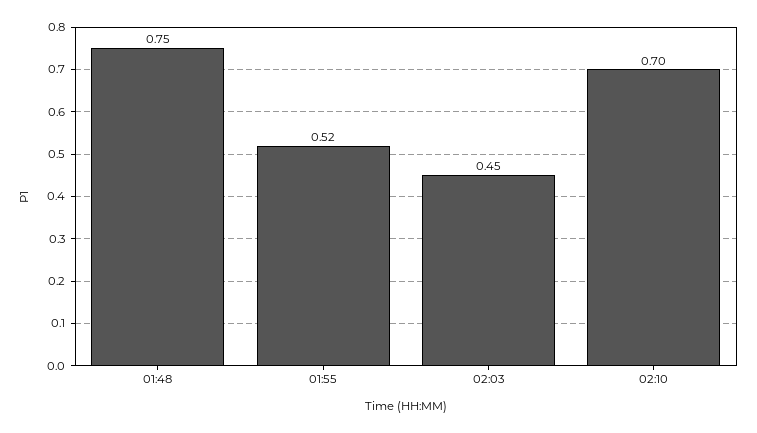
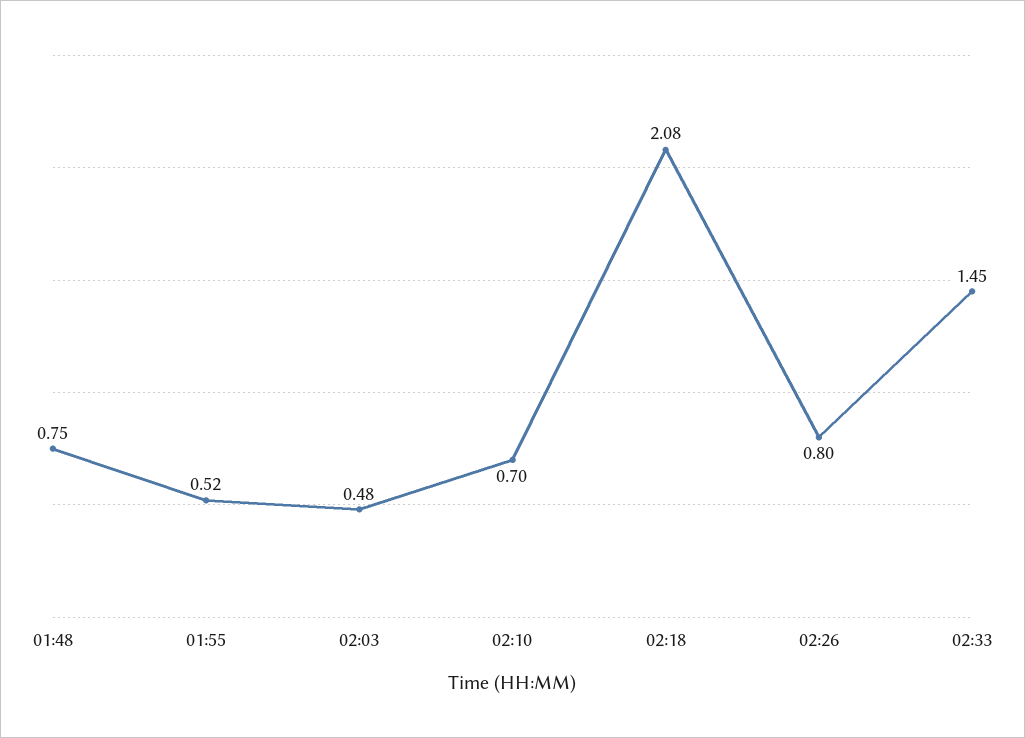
02:03: 0.45 -> 0.48
02:18: none -> 2.08
02:26: none -> 0.8
02:33: none -> 1.45

